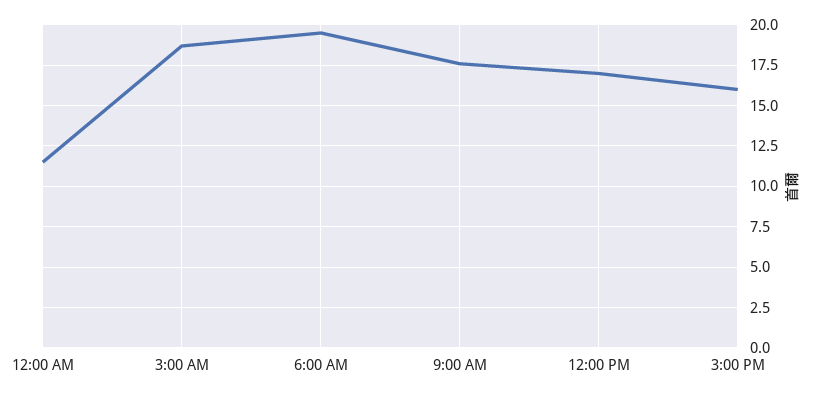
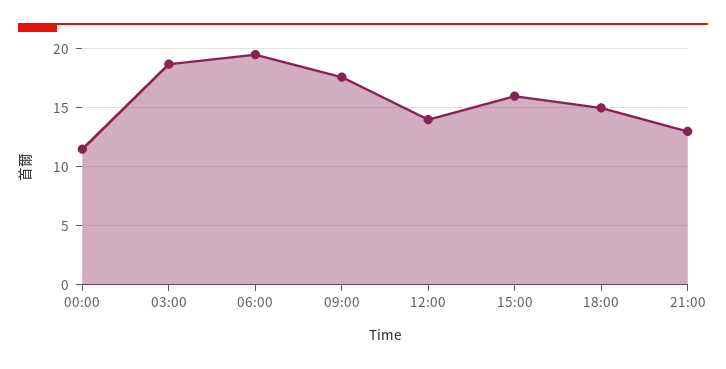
12:00 PM: 17 -> 14
18:00: none -> 15
21:00: none -> 13

